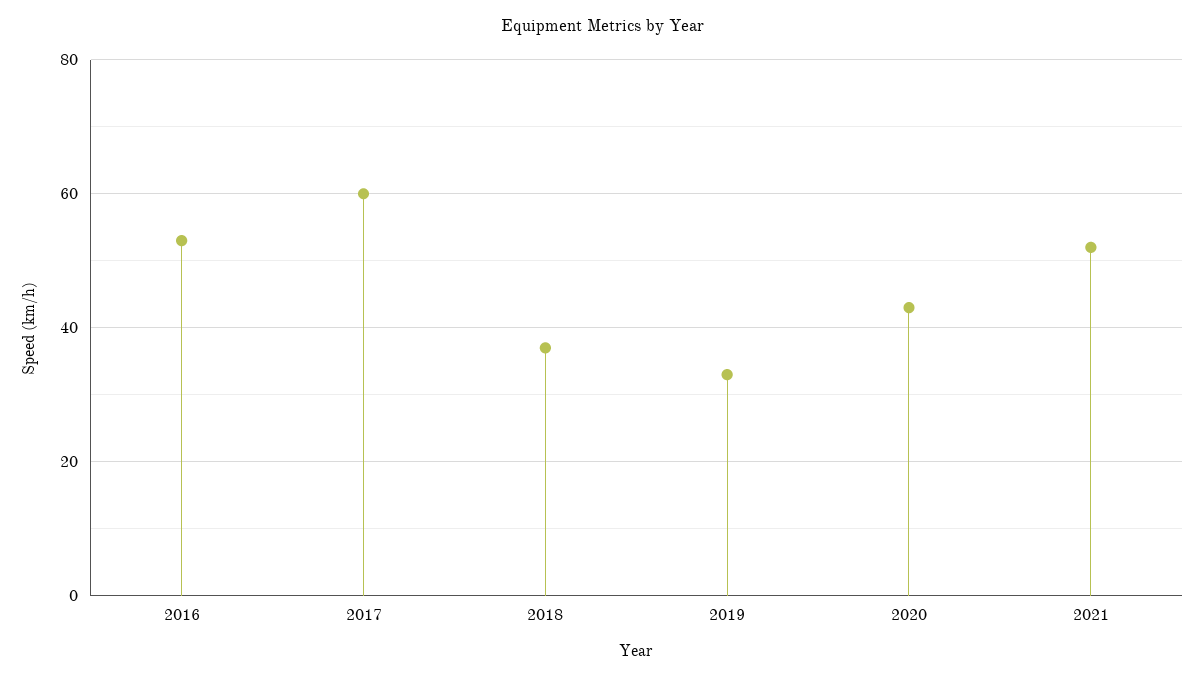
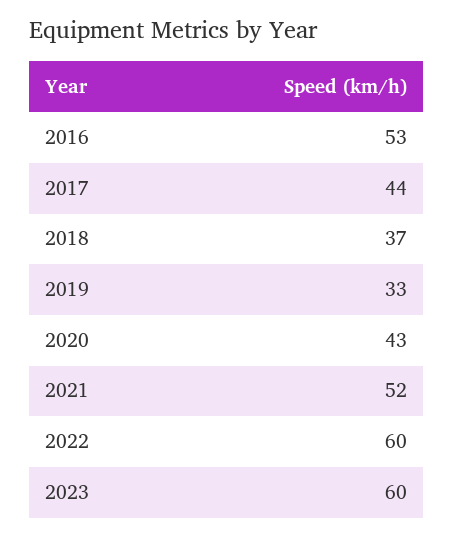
2017: 60 -> 44
2022: none -> 60
2023: none -> 60

